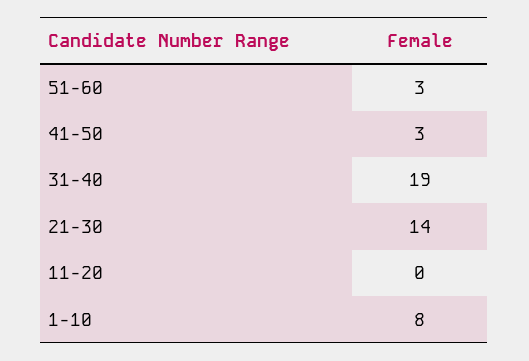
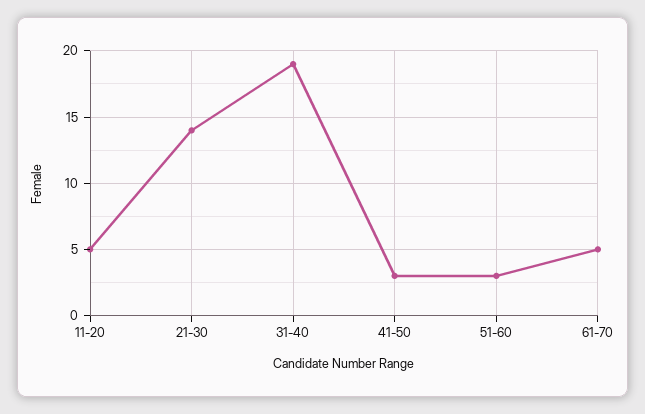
11-20: 0 -> 5
1-10: 8 -> none
61-70: none -> 5

